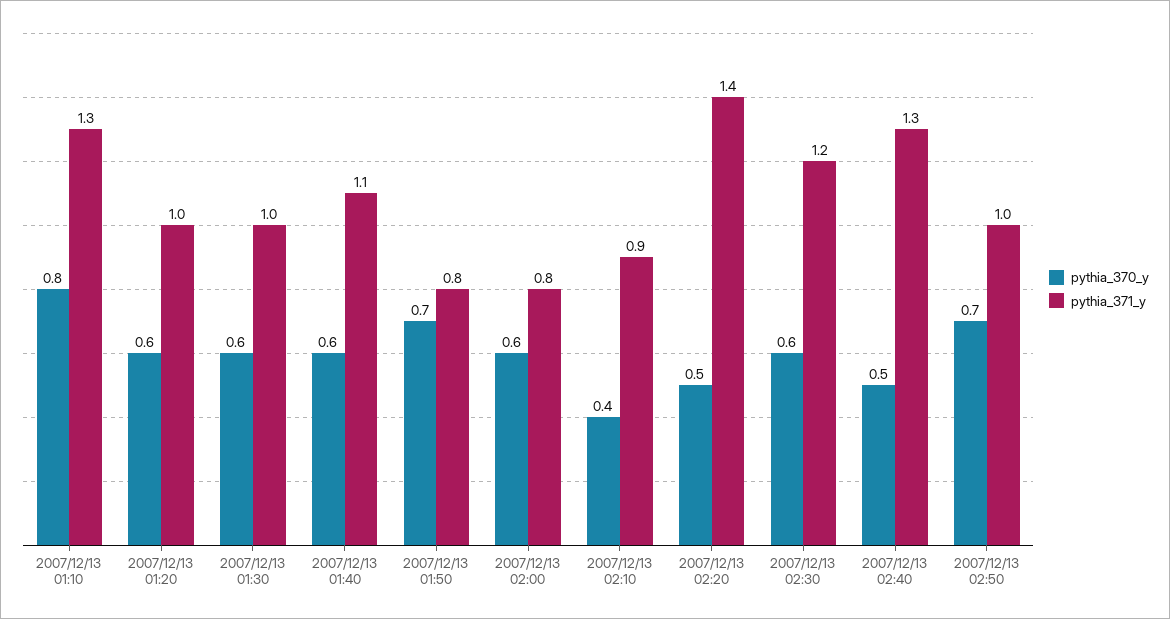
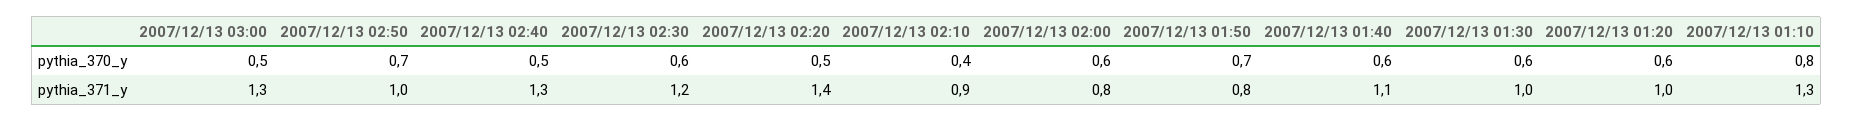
pythia_370_y, 2007/12/13 03:00: none -> 0.5
pythia_371_y, 2007/12/13 03:00: none -> 1.3

